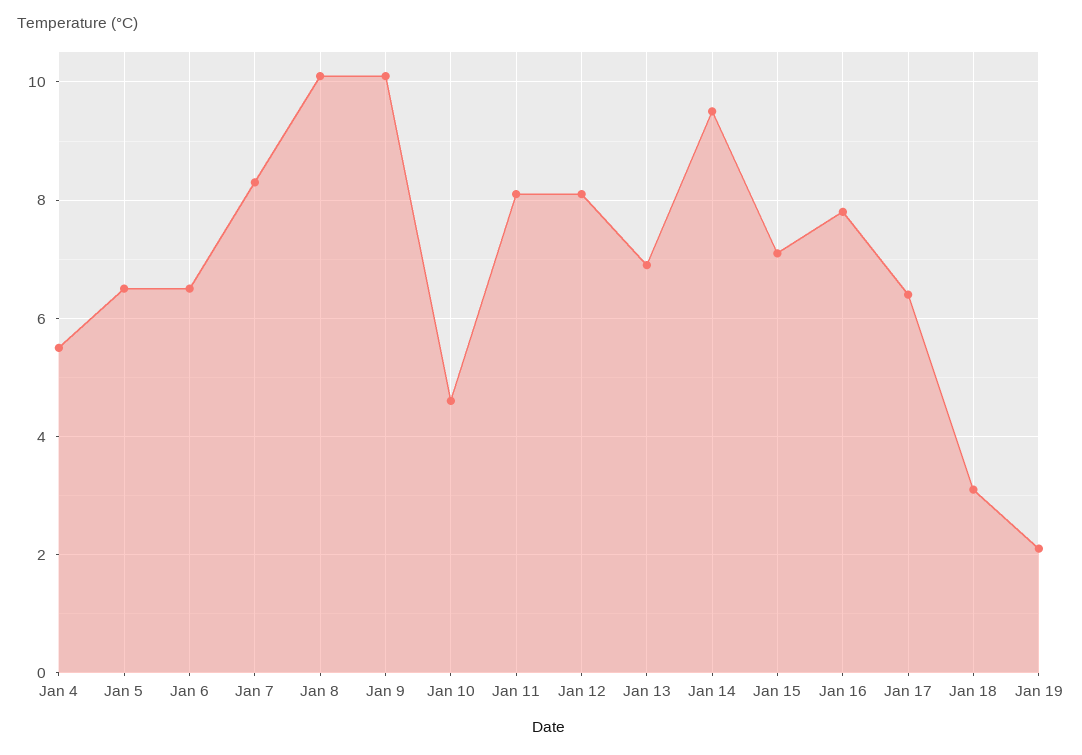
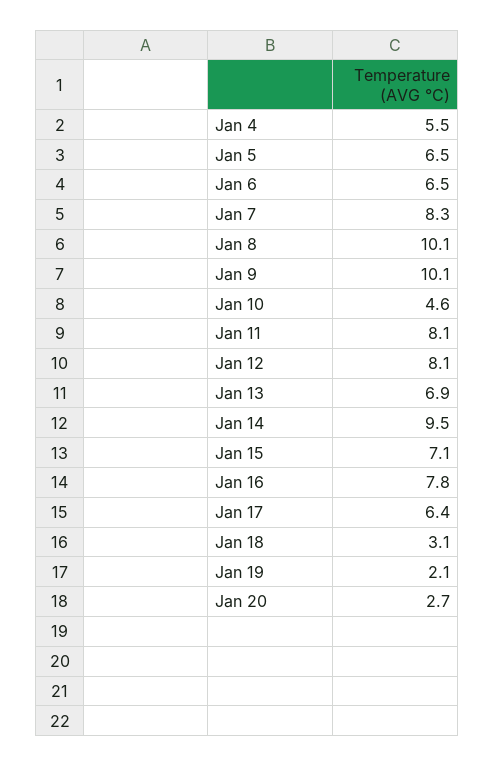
Jan 20: none -> 2.7

